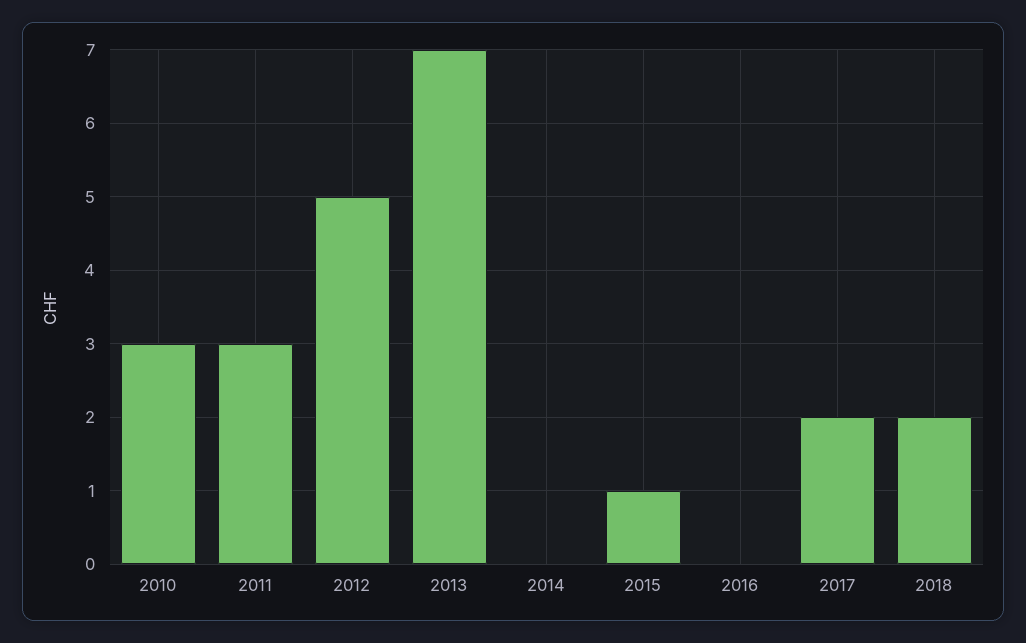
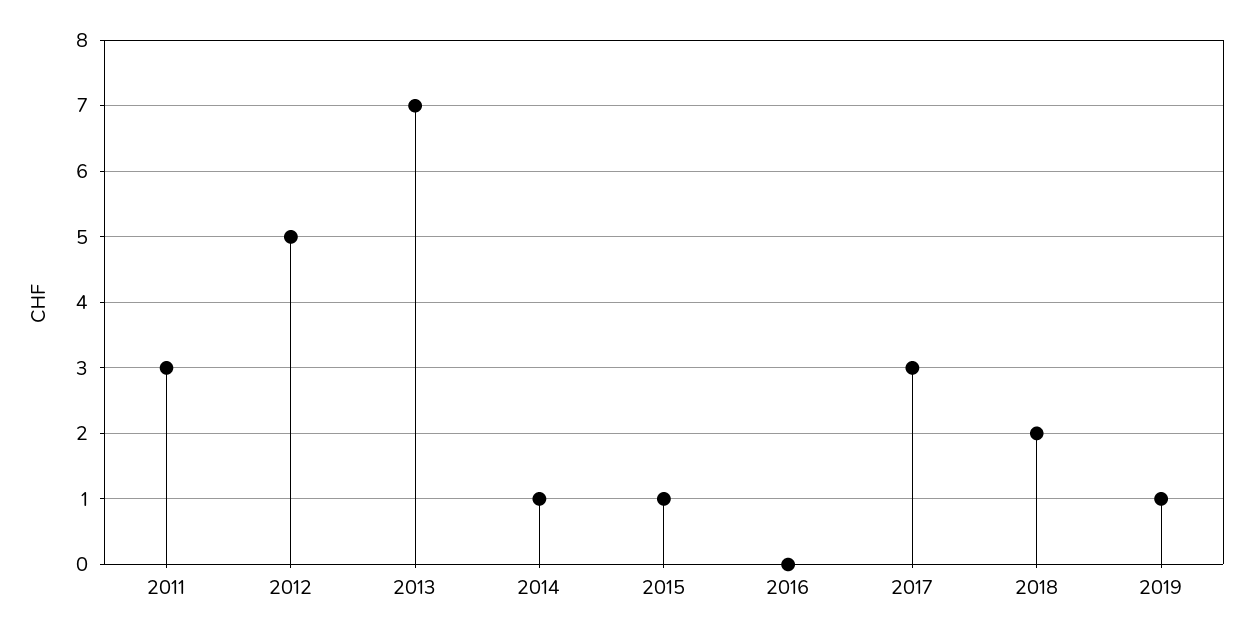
2010: 3 -> none
2014: 0 -> 1
2017: 2 -> 3
2019: none -> 1

